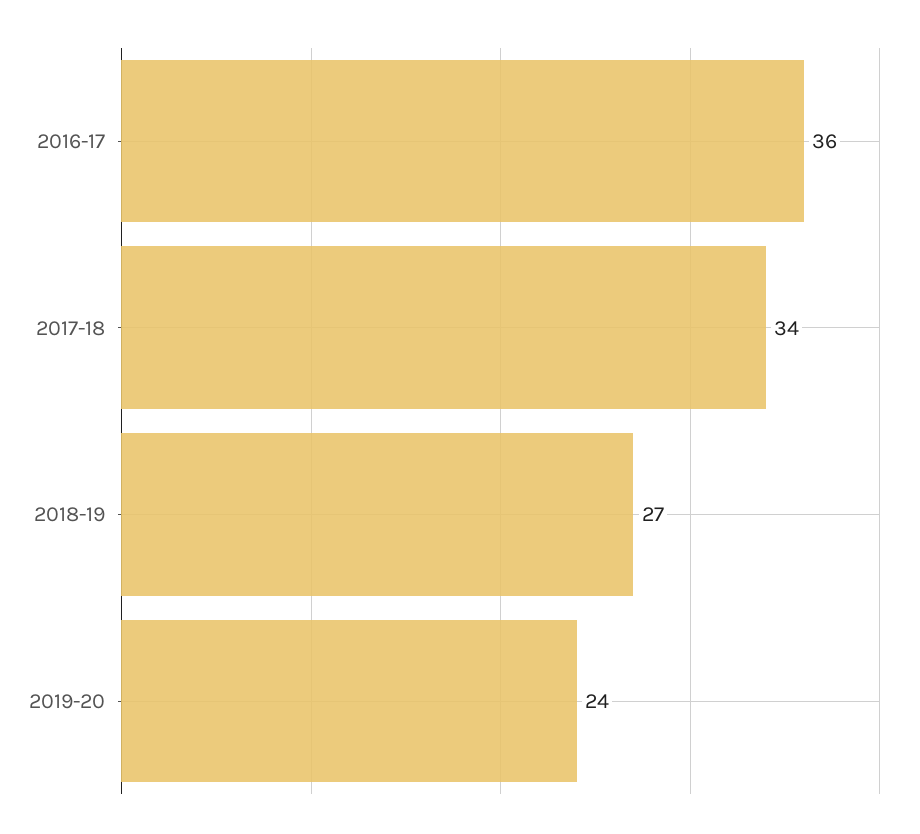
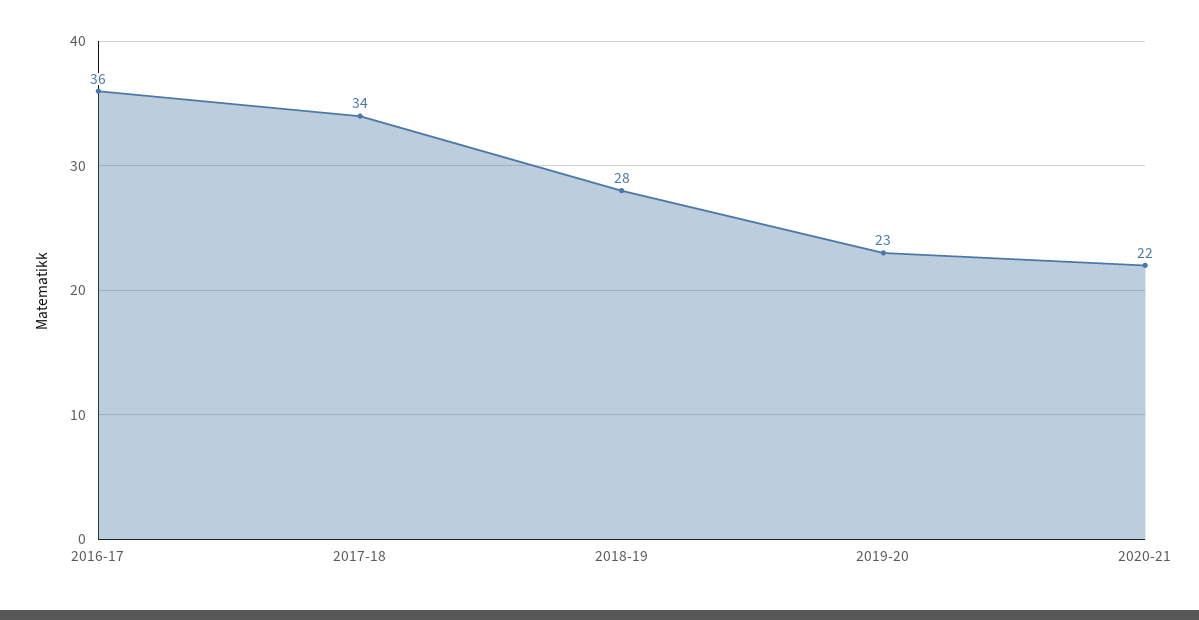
2018-19: 27 -> 28
2019-20: 24 -> 23
2020-21: none -> 22

